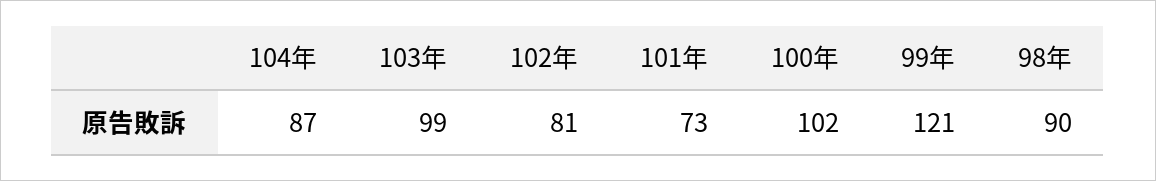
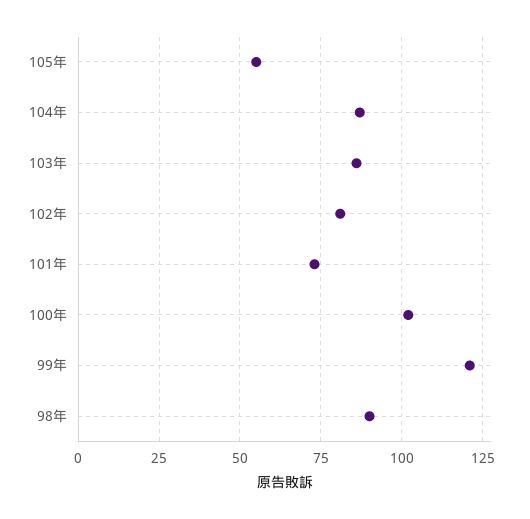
103年: 99 -> 85
105年: none -> 55

